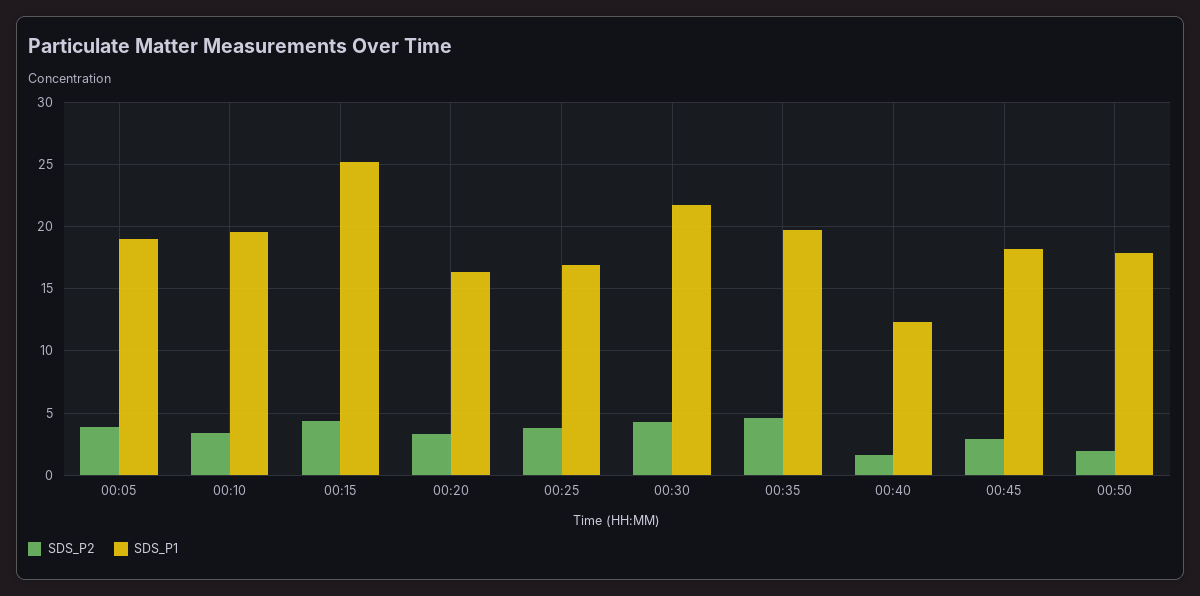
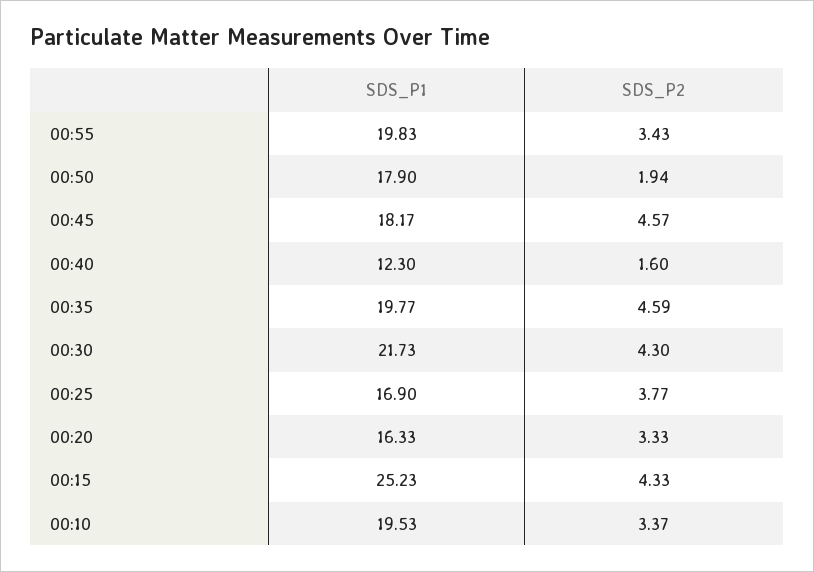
SDS_P2, 00:05: 4 -> none
SDS_P1, 00:05: 19 -> none
SDS_P2, 00:45: 3 -> 4.57
SDS_P1, 00:55: none -> 19.83
SDS_P2, 00:55: none -> 3.43

